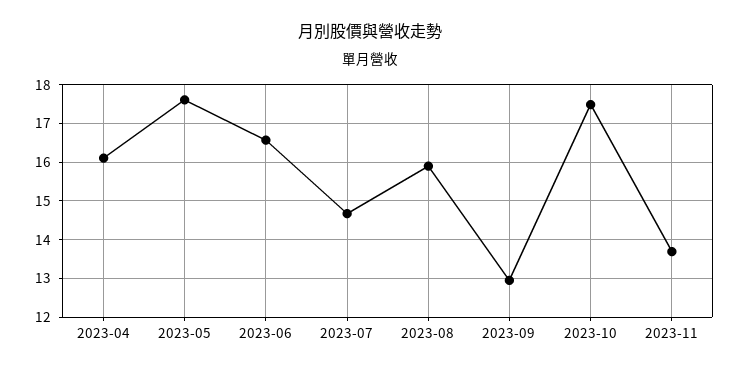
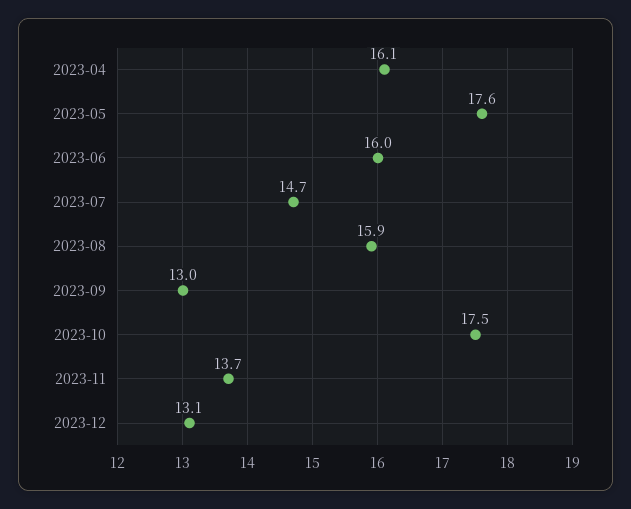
2023-06: 16.6 -> 16
2023-12: none -> 13.1

